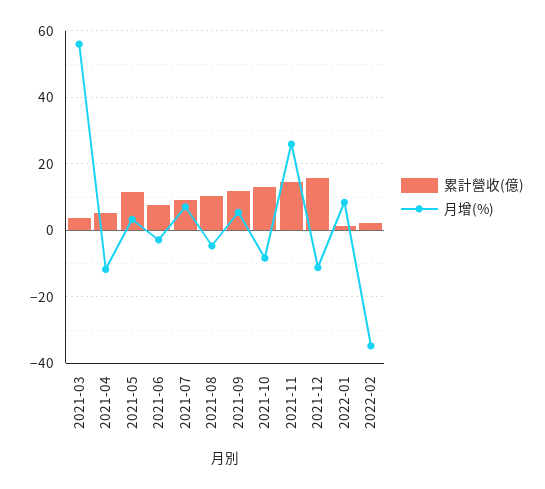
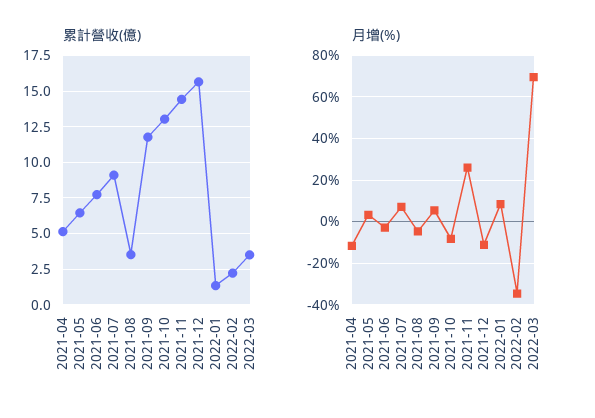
累計營收(億), 2021-03: 4 -> none
月增(%), 2021-03: 56 -> none
累計營收(億), 2021-05: 12 -> 6.5
累計營收(億), 2021-08: 10 -> 3.5
累計營收(億), 2022-03: none -> 3.5
月增(%), 2022-03: none -> 70

